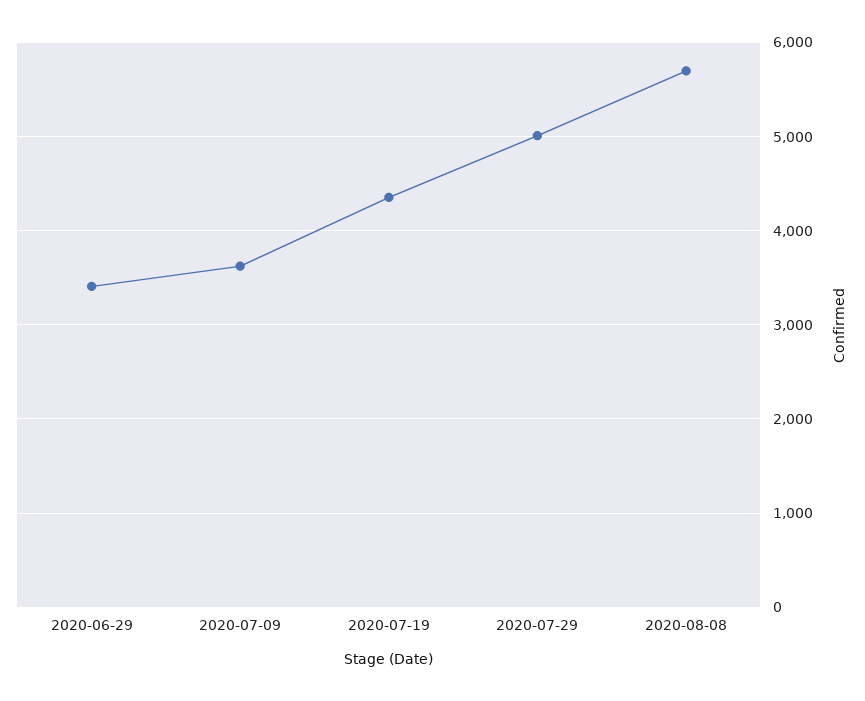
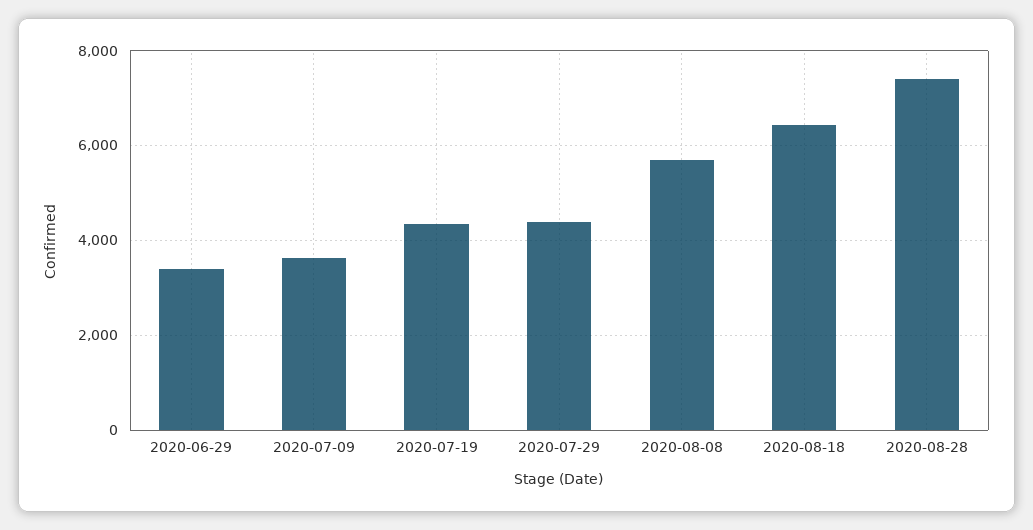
2020-07-29: 5000 -> 4400
2020-08-18: none -> 6400
2020-08-28: none -> 7400

